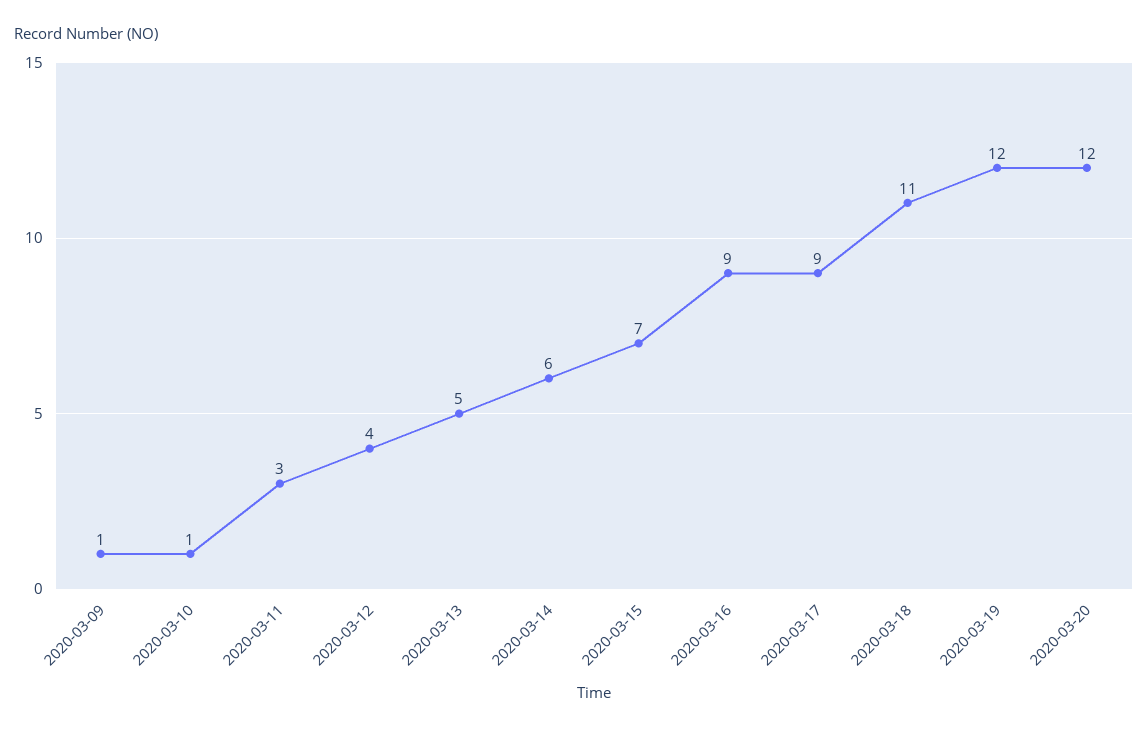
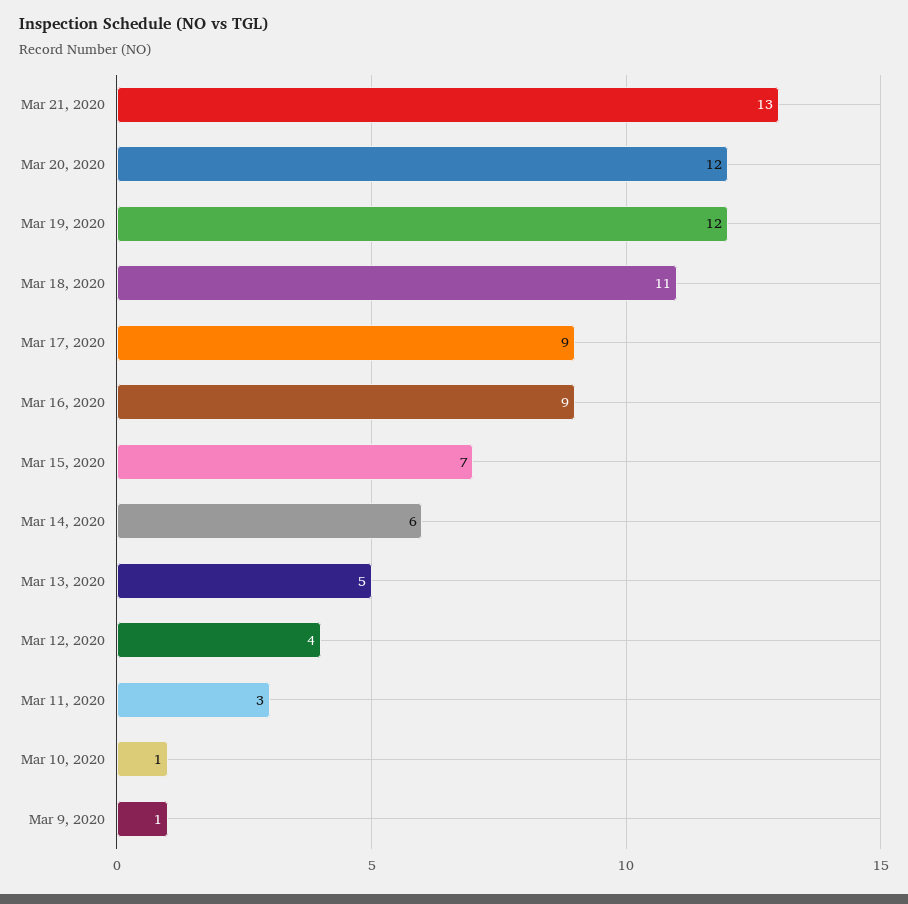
Mar 21, 2020: none -> 13

